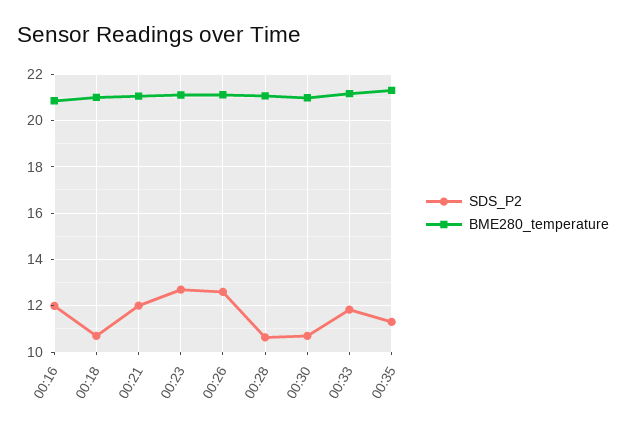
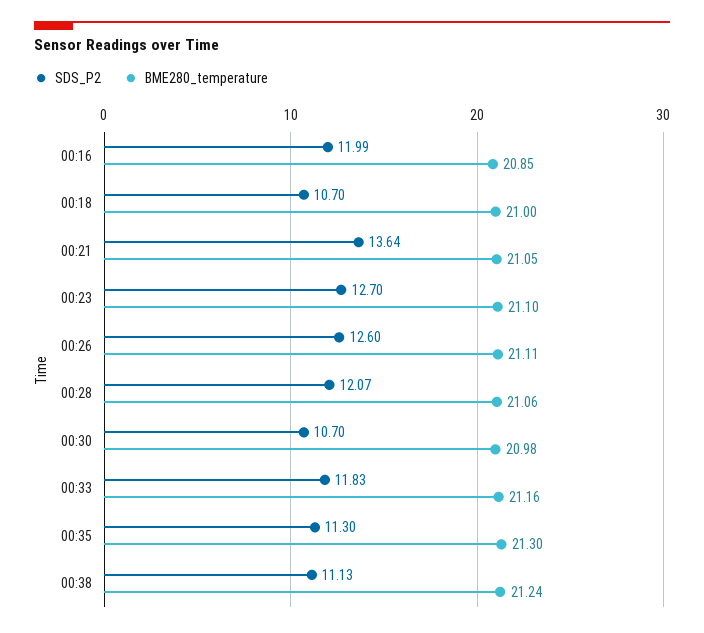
SDS_P2, 00:21: 12 -> 13.64
SDS_P2, 00:28: 10.5 -> 12.07
SDS_P2, 00:38: none -> 11.13
BME280_temperature, 00:38: none -> 21.24

